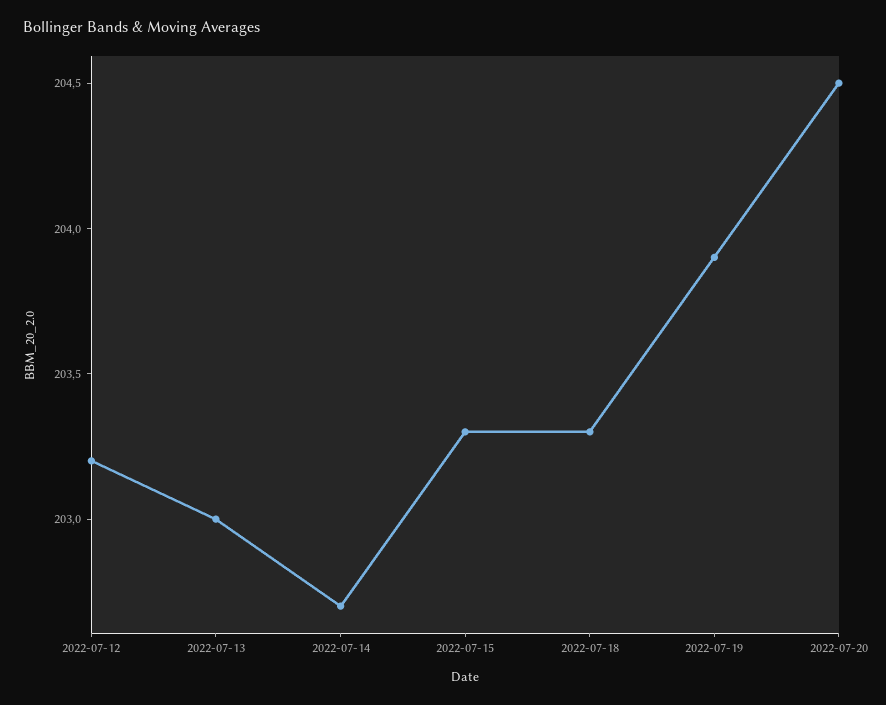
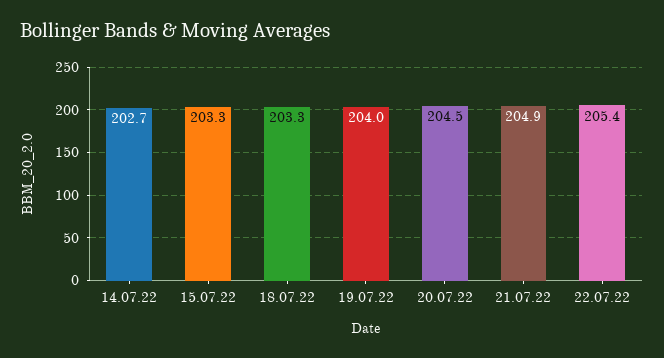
2022-07-12: 203.2 -> none
2022-07-13: 203 -> none
2022-07-19: 203.9 -> 204
21.07.22: none -> 204.9
22.07.22: none -> 205.4

